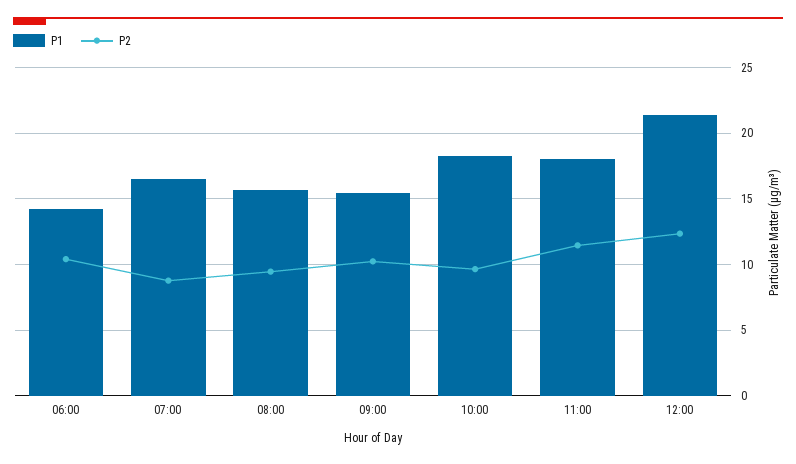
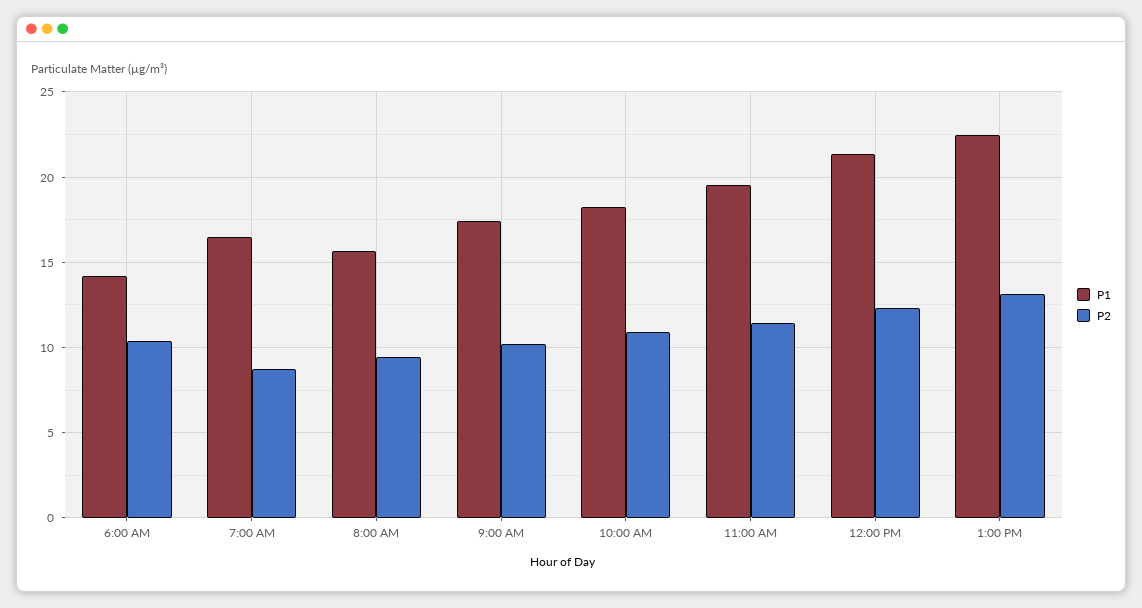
P1, 09:00: 15.5 -> 17.5
P2, 10:00: 9.5 -> 11
P1, 11:00: 18 -> 19.5
P1, 1:00 PM: none -> 22.5
P2, 1:00 PM: none -> 13

